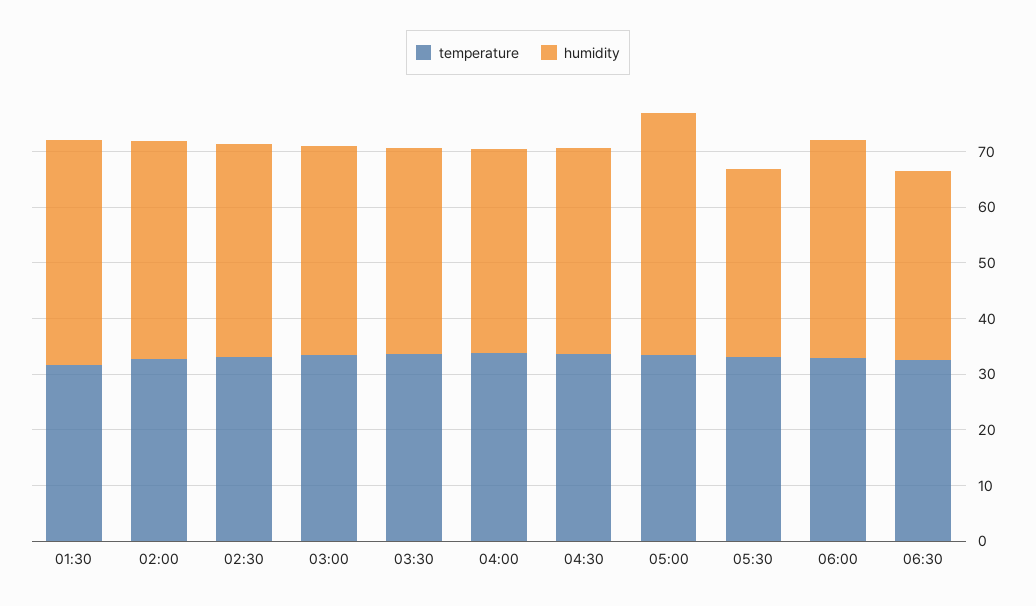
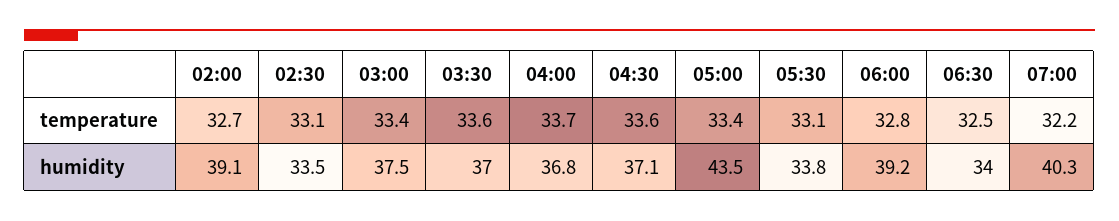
temperature, 01:30: 32 -> none
humidity, 01:30: 40 -> none
humidity, 02:30: 38 -> 33.5
temperature, 07:00: none -> 32.2
humidity, 07:00: none -> 40.3

